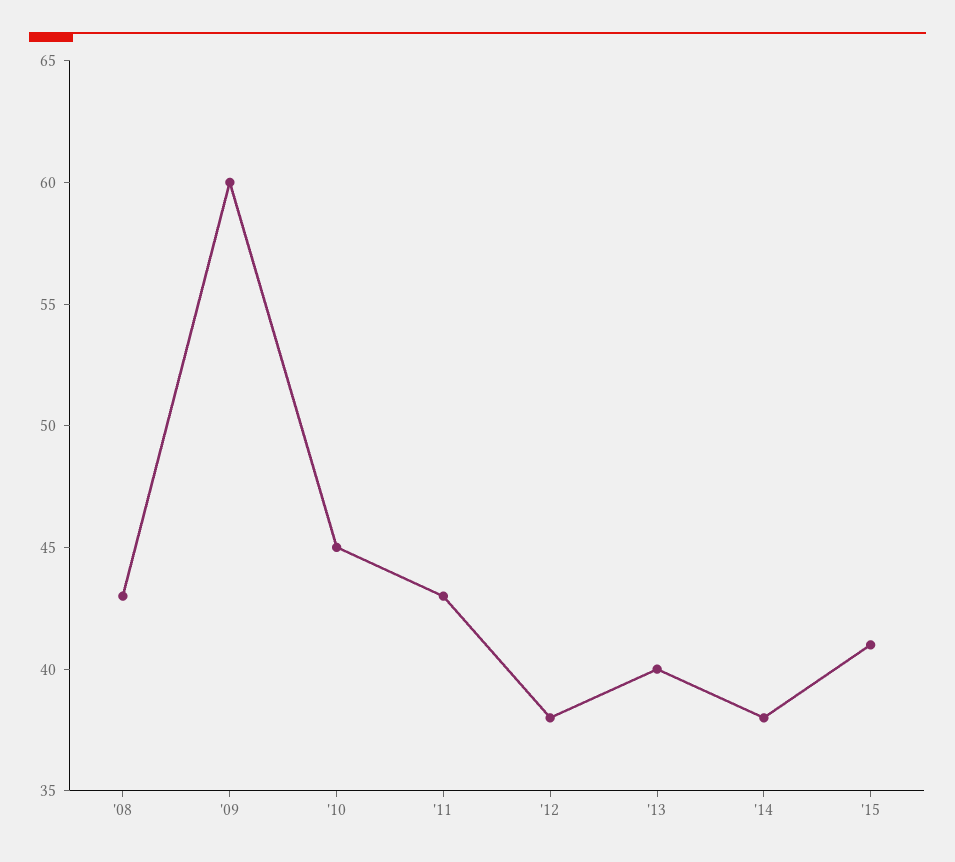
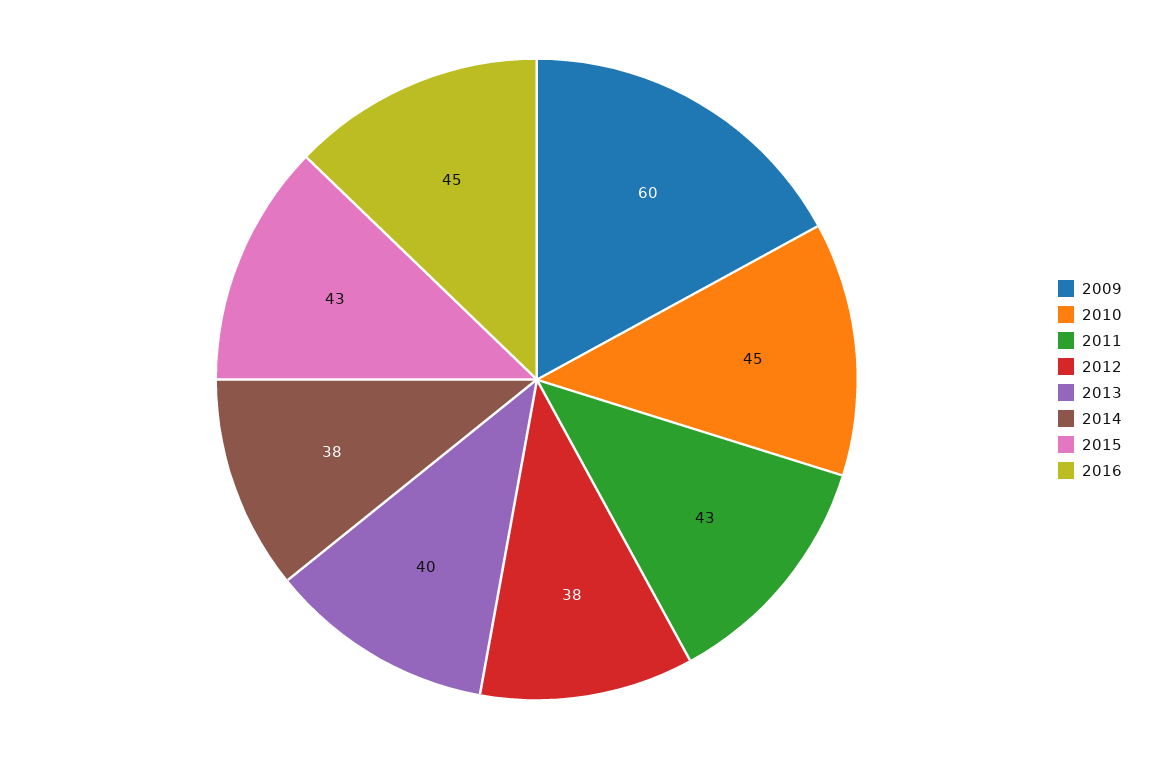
'08: 43 -> none
'15: 41 -> 43
2016: none -> 45

